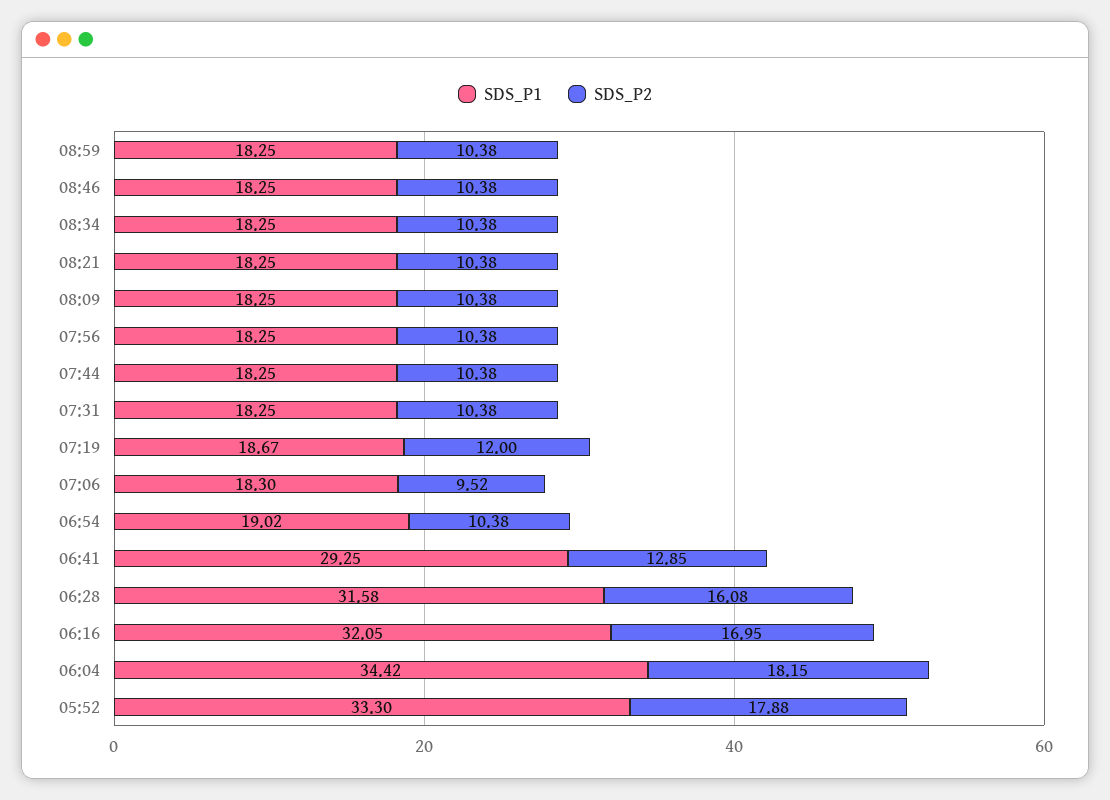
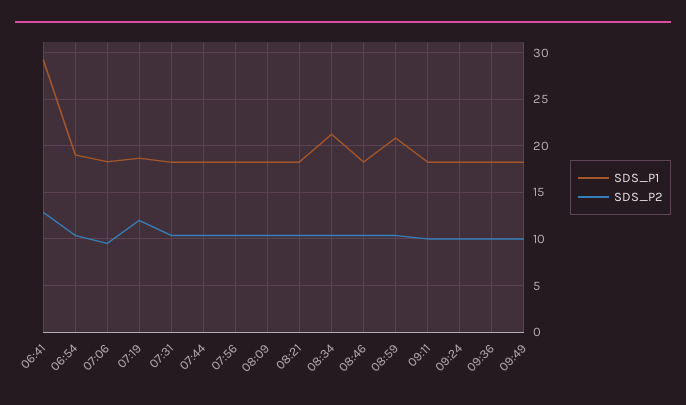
SDS_P1, 08:59: 18.25 -> 21
SDS_P1, 08:34: 18.25 -> 21
SDS_P1, 06:28: 31.58 -> none
SDS_P2, 06:28: 16.08 -> none
SDS_P1, 06:16: 32.05 -> none
SDS_P2, 06:16: 16.95 -> none
SDS_P1, 06:04: 34.42 -> none
SDS_P2, 06:04: 18.15 -> none
SDS_P1, 05:52: 33.3 -> none
SDS_P2, 05:52: 17.88 -> none
SDS_P1, 09:11: none -> 18
SDS_P2, 09:11: none -> 10
SDS_P1, 09:24: none -> 18
SDS_P2, 09:24: none -> 10
SDS_P1, 09:36: none -> 18
SDS_P2, 09:36: none -> 10
SDS_P1, 09:49: none -> 18
SDS_P2, 09:49: none -> 10

